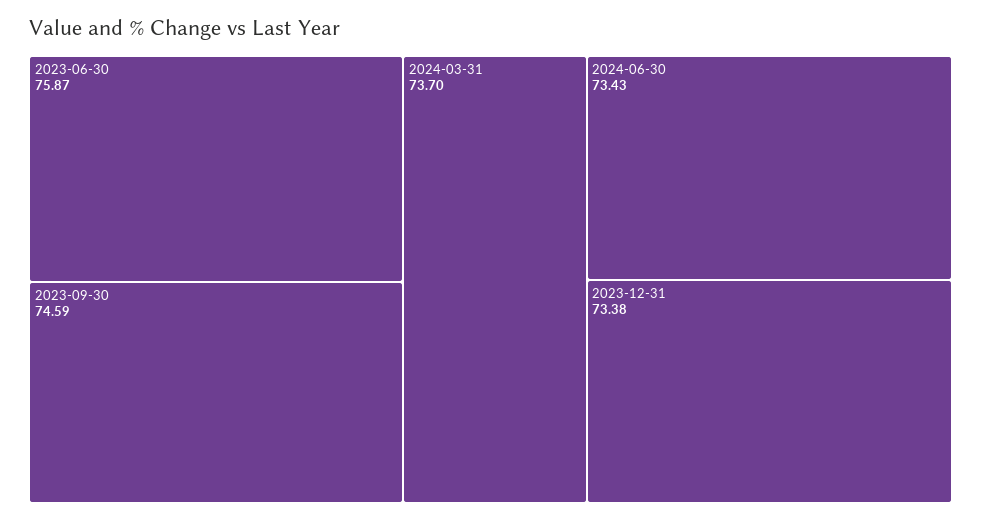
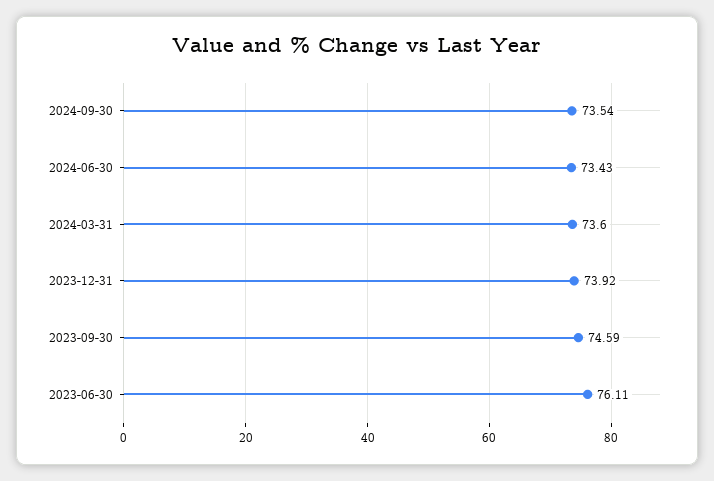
2023-06-30: 75.87 -> 76.11
2024-03-31: 73.7 -> 73.6
2023-12-31: 73.38 -> 73.92
2024-09-30: none -> 73.54

